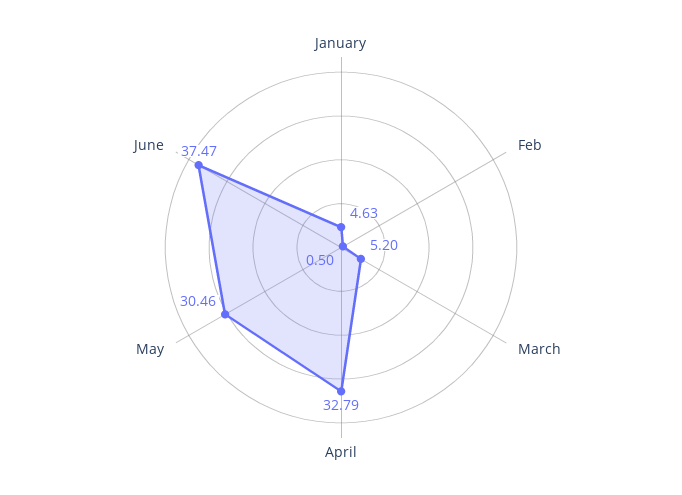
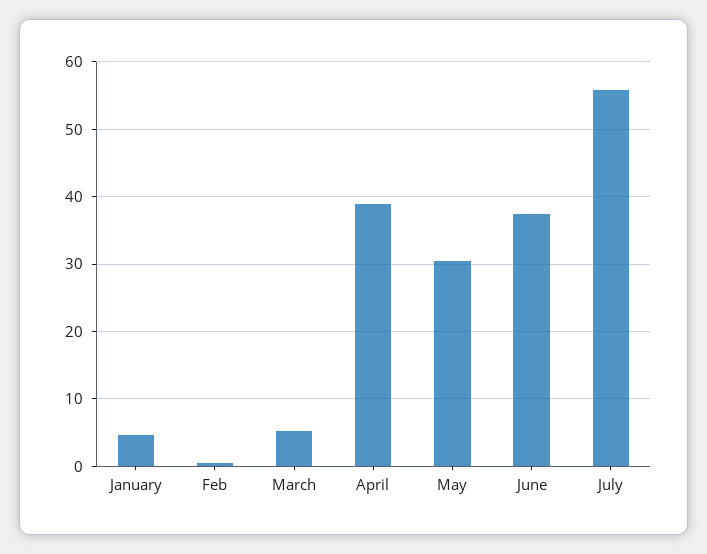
April: 32.79 -> 39
July: none -> 56

